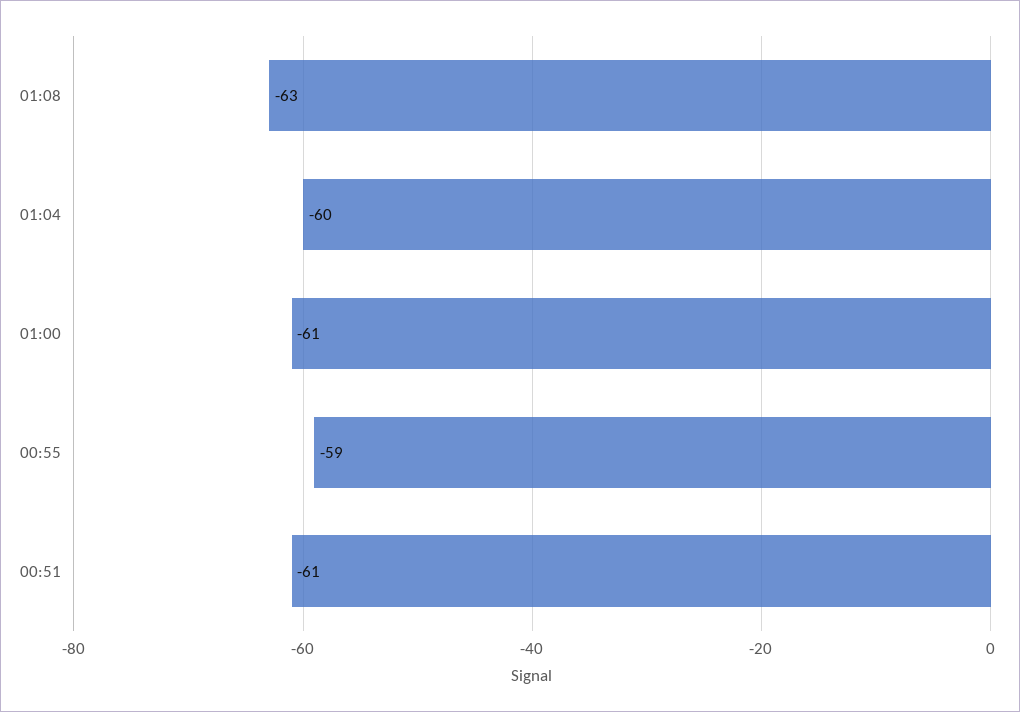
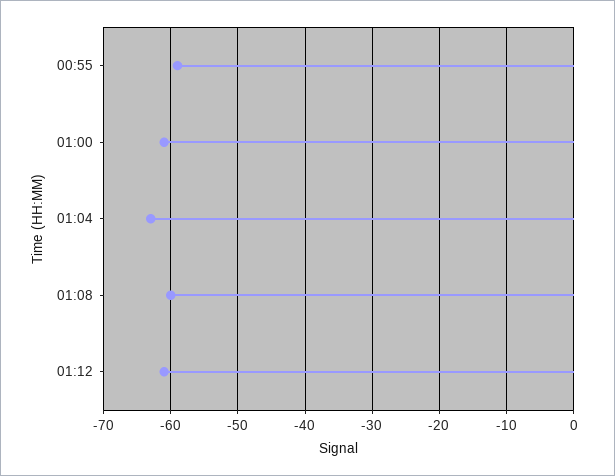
01:08: -63 -> -60
01:04: -60 -> -63
00:51: -61 -> none
01:12: none -> -61

